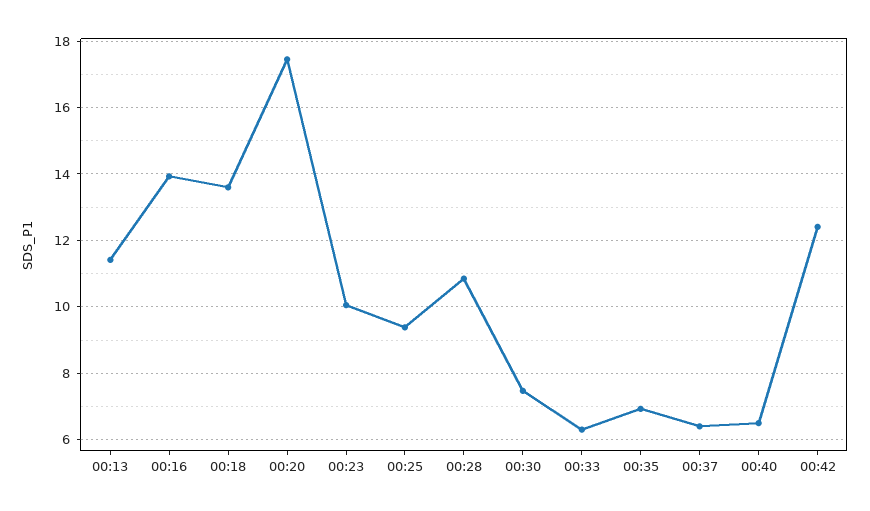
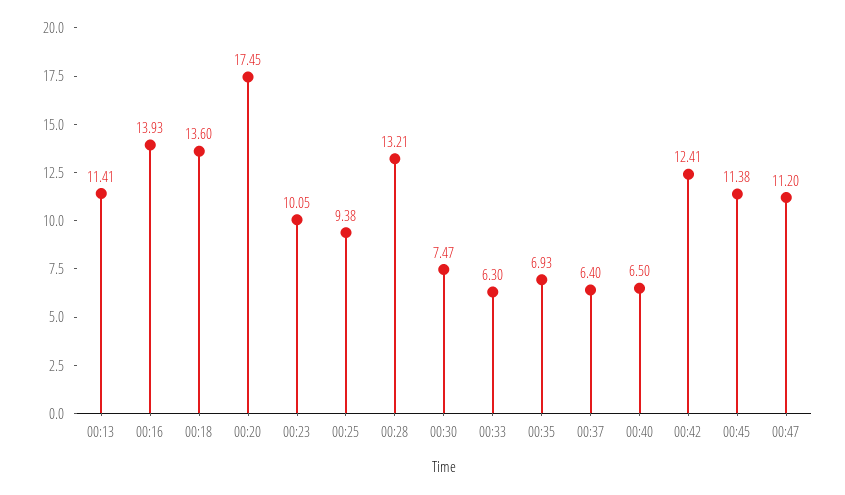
00:28: 10.8 -> 13.21
00:45: none -> 11.38
00:47: none -> 11.2

